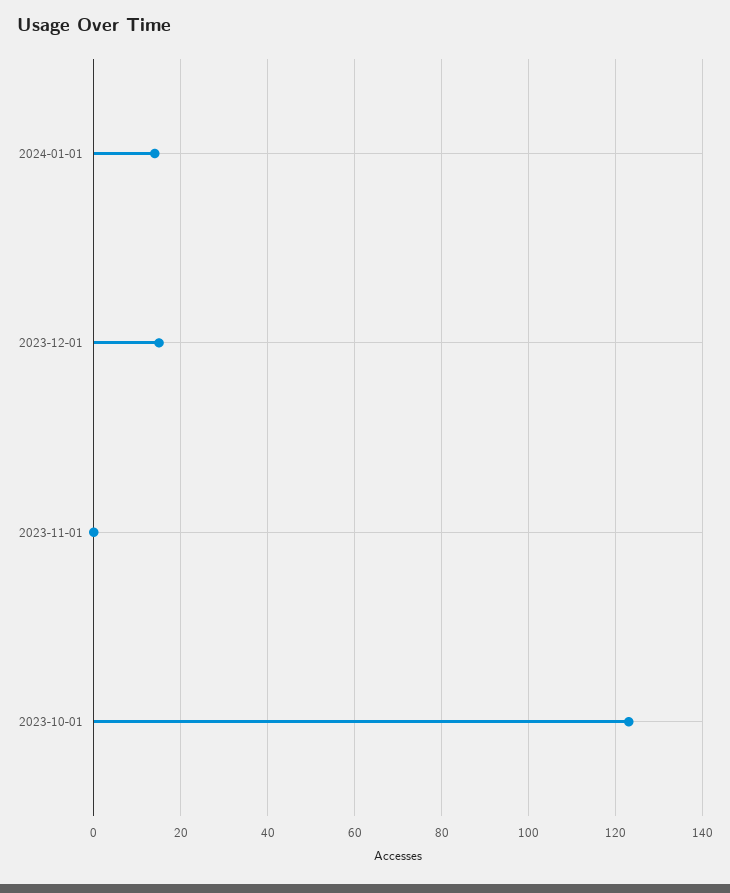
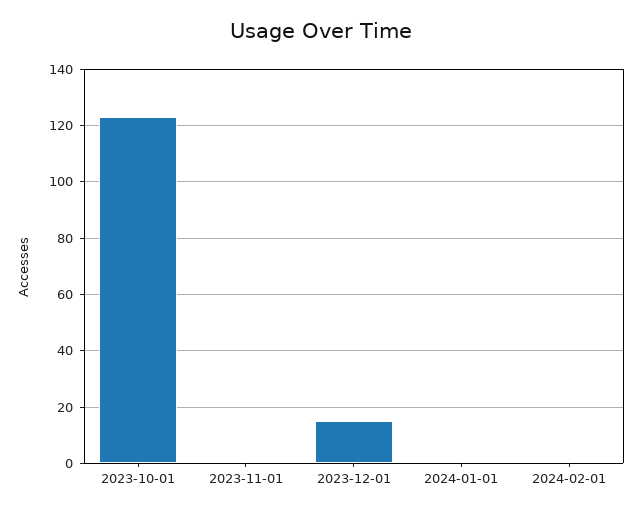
2024-01-01: 15 -> 0
2024-02-01: none -> 0

